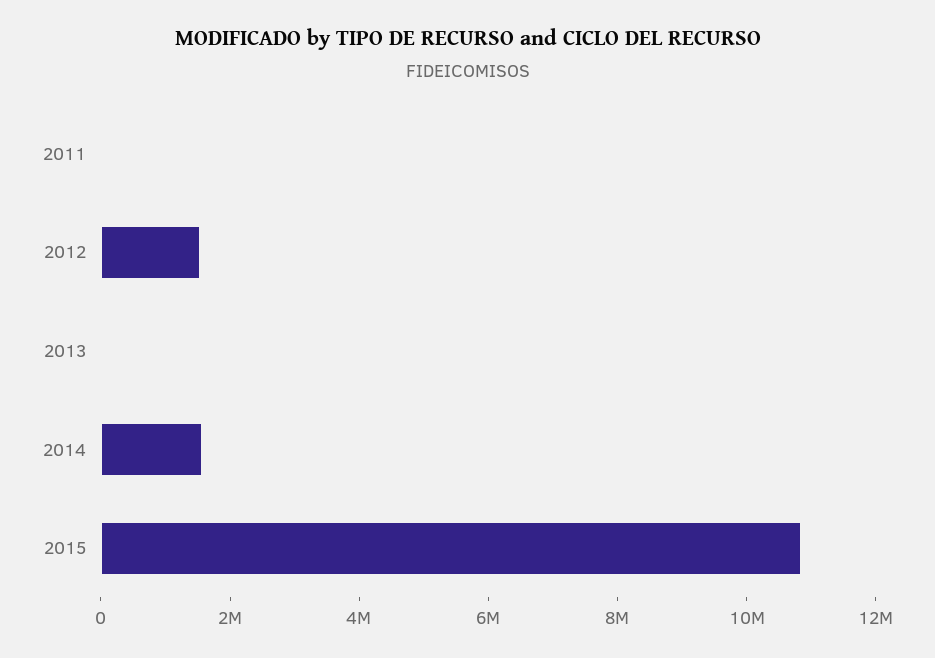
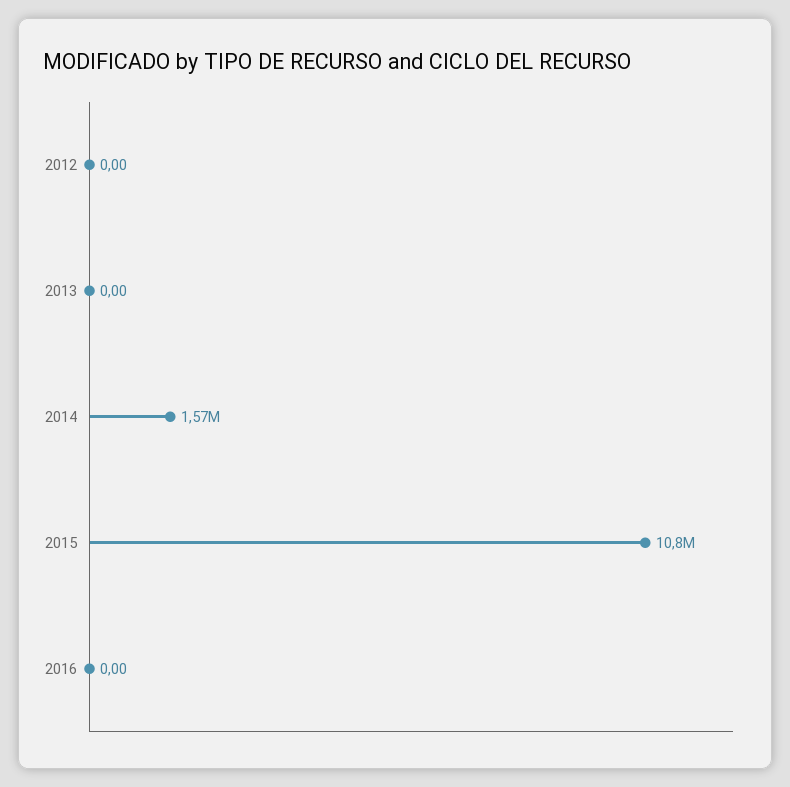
2011: 0 -> none
2012: 1500000 -> 0
2016: none -> 0

